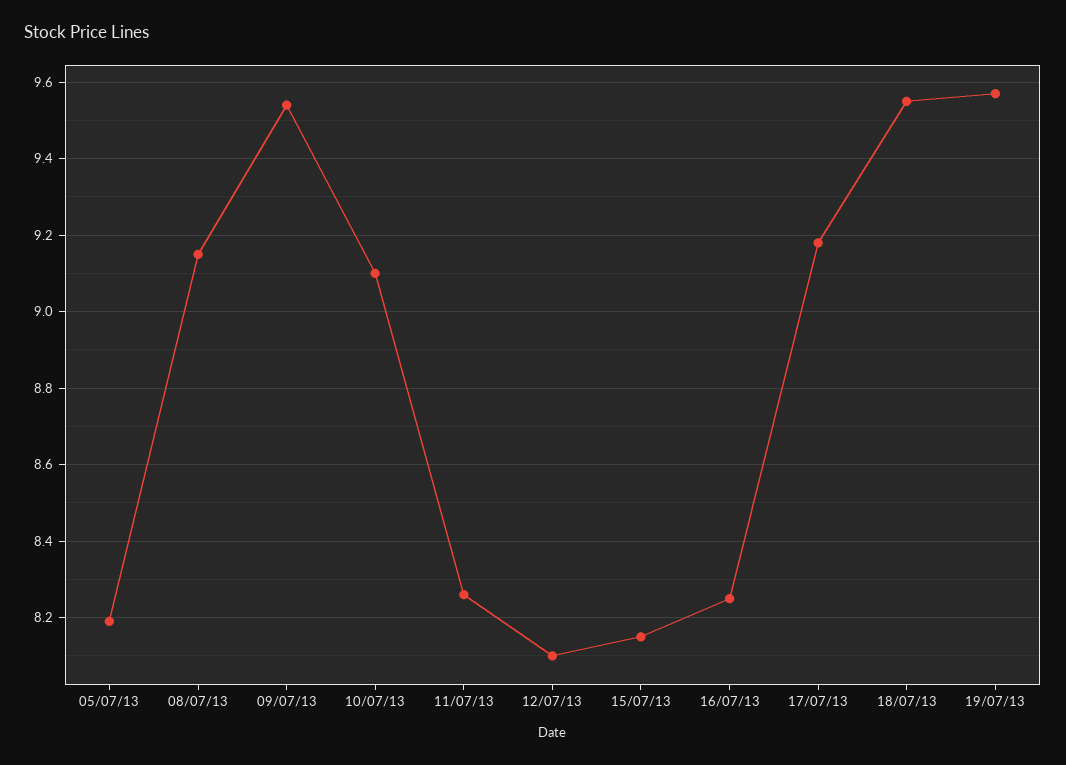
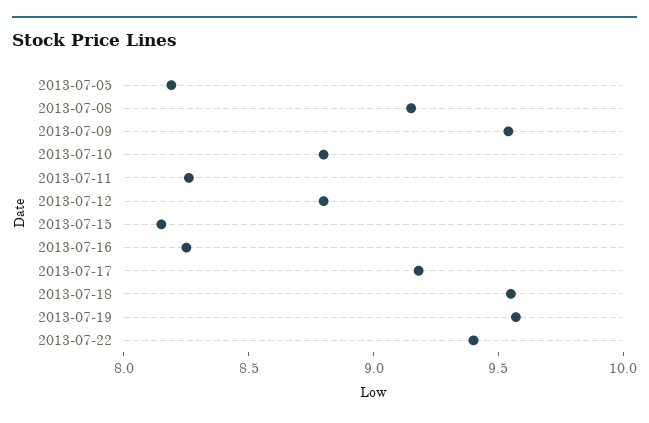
10/07/13: 9.1 -> 8.8
12/07/13: 8.1 -> 8.8
2013-07-22: none -> 9.4

